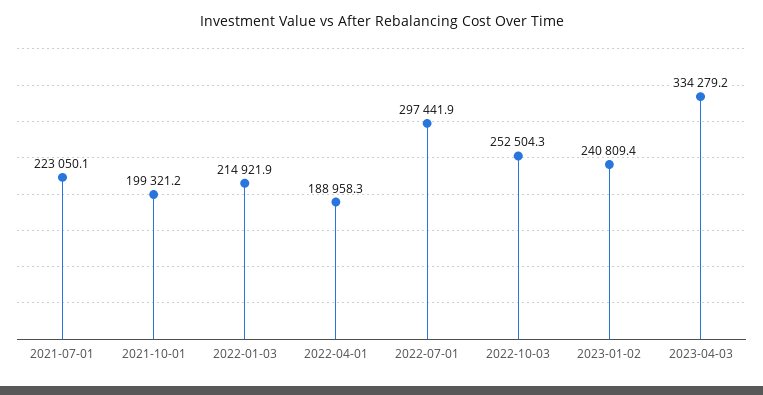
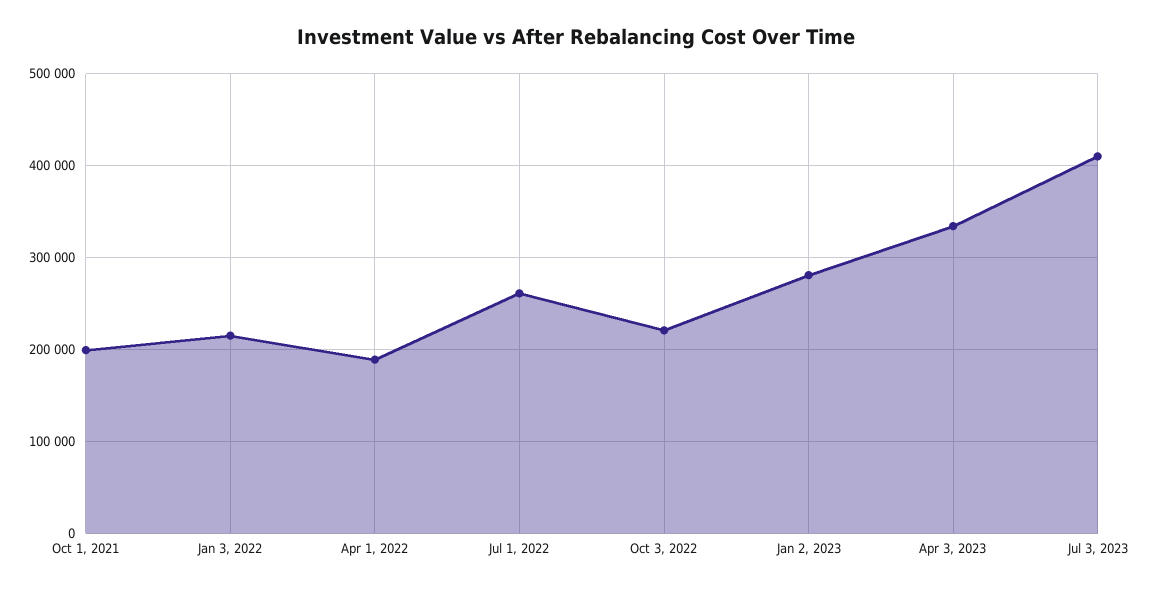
2021-07-01: 223050.1 -> none
2022-07-01: 297441.9 -> 260000
2022-10-03: 252504.3 -> 220000
2023-01-02: 240809.4 -> 280000
Jul 3, 2023: none -> 410000

